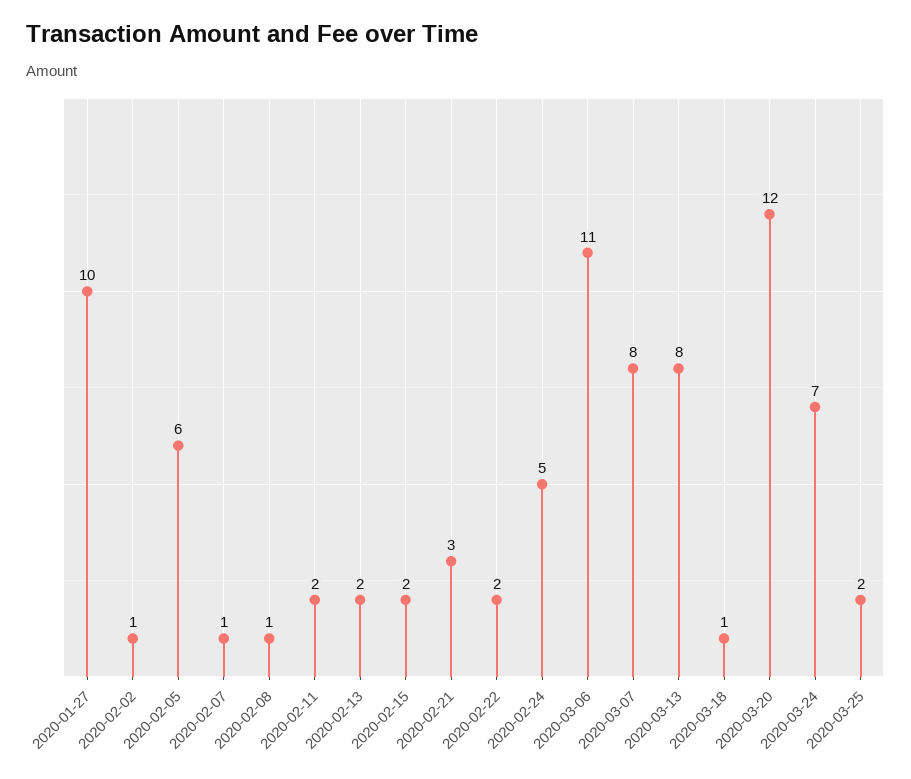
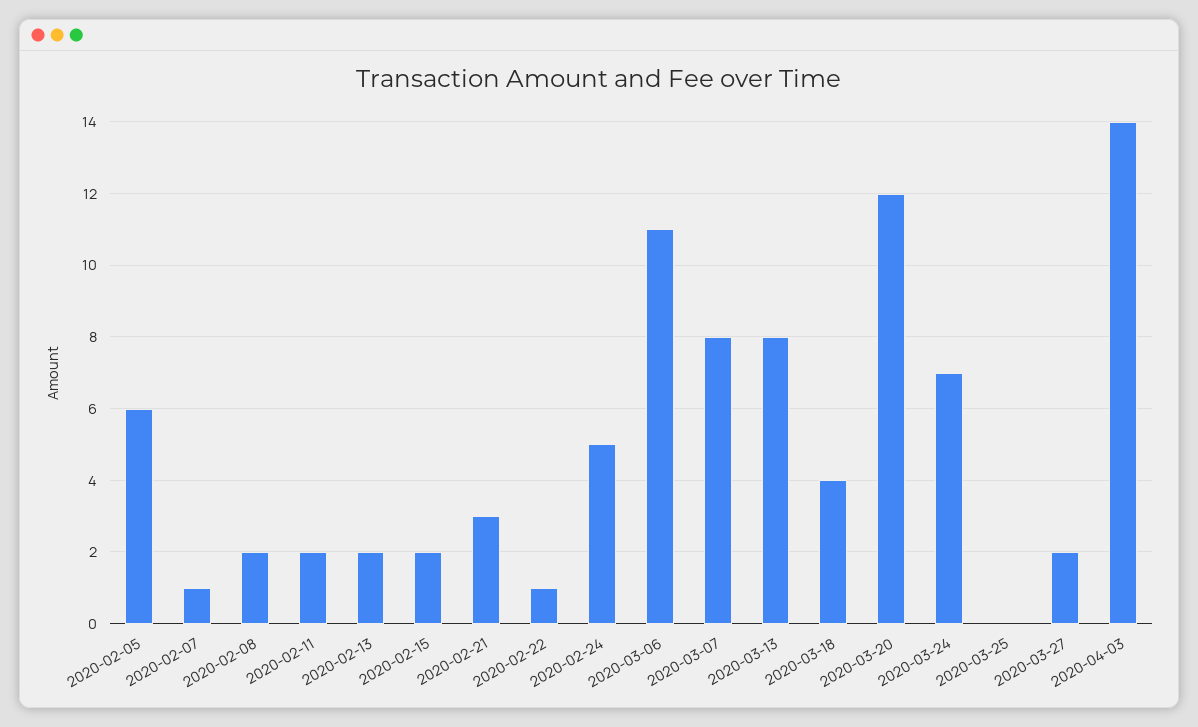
2020-01-27: 10 -> none
2020-02-02: 1 -> none
2020-02-08: 1 -> 2
2020-02-22: 2 -> 1
2020-03-18: 1 -> 4
2020-03-25: 2 -> 0
2020-03-27: none -> 2
2020-04-03: none -> 14

